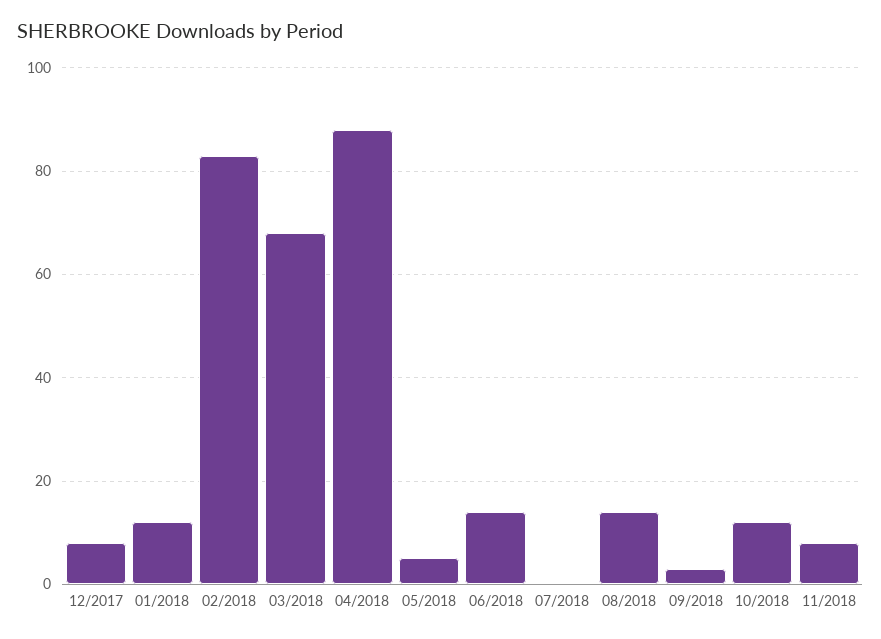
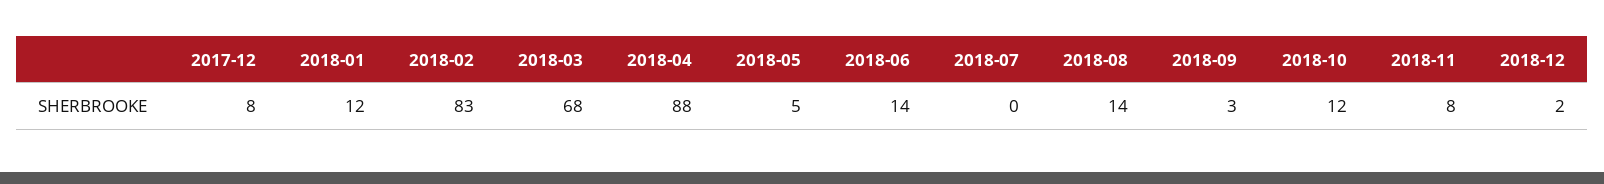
2018-12: none -> 2

